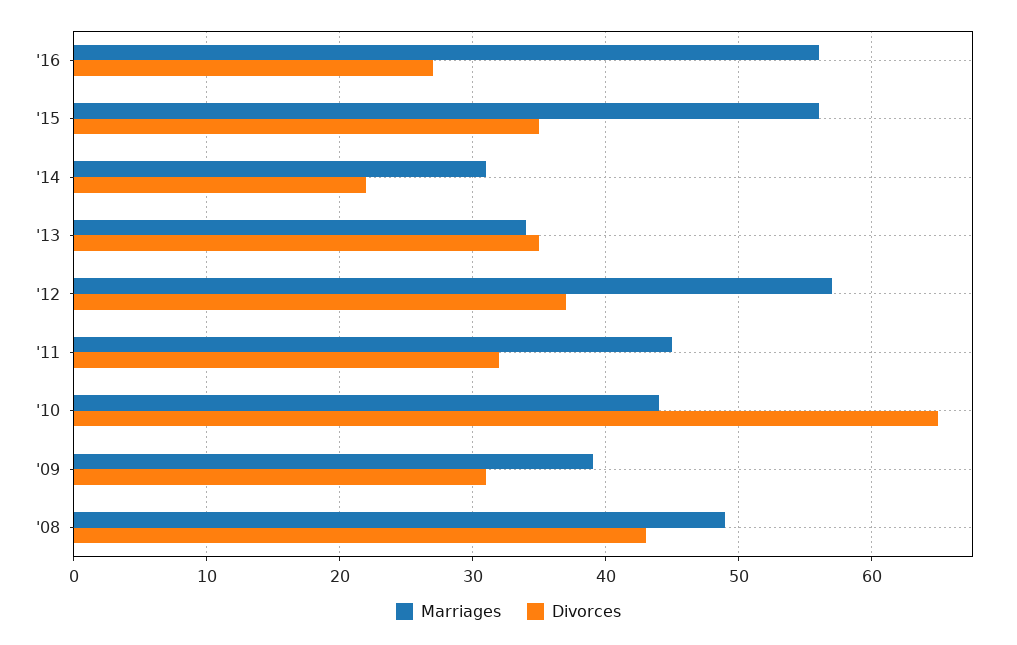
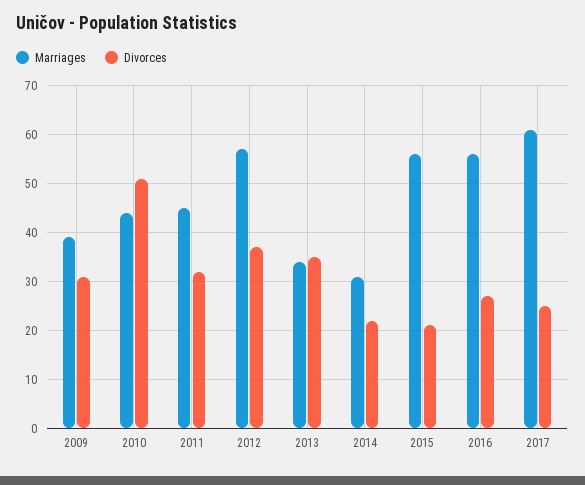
Divorces, '15: 35 -> 20
Divorces, '10: 65 -> 50
Marriages, '08: 49 -> none
Divorces, '08: 43 -> none
Marriages, 2017: none -> 60
Divorces, 2017: none -> 25

